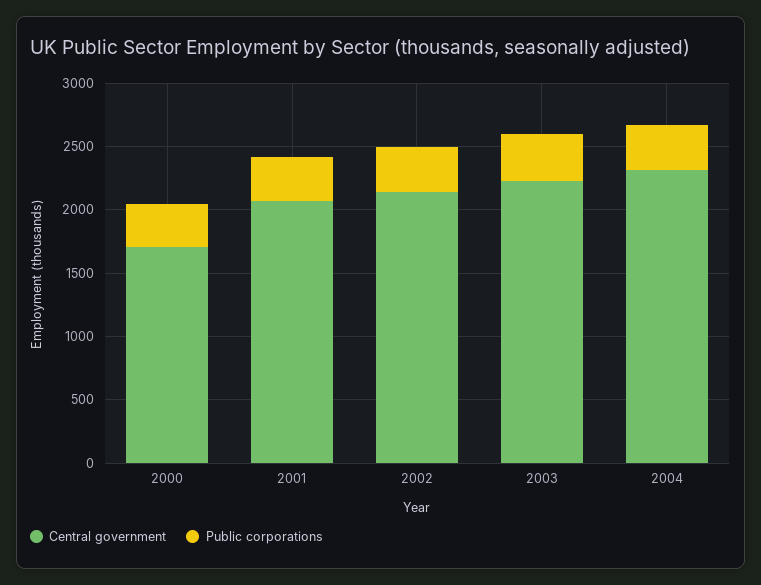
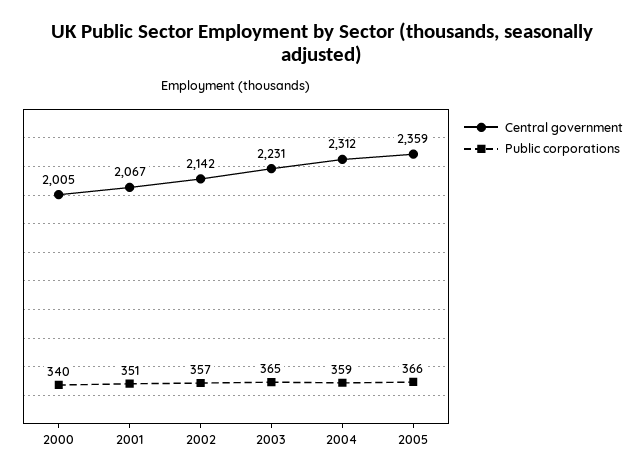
Central government, 2000: 1700 -> 2005
Central government, 2005: none -> 2359
Public corporations, 2005: none -> 366

